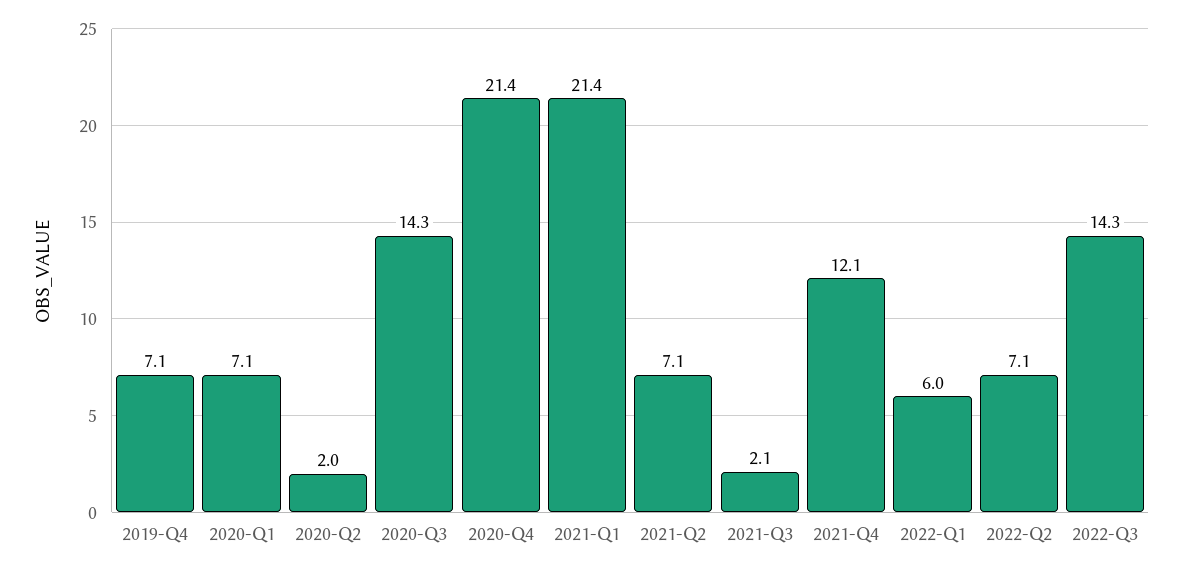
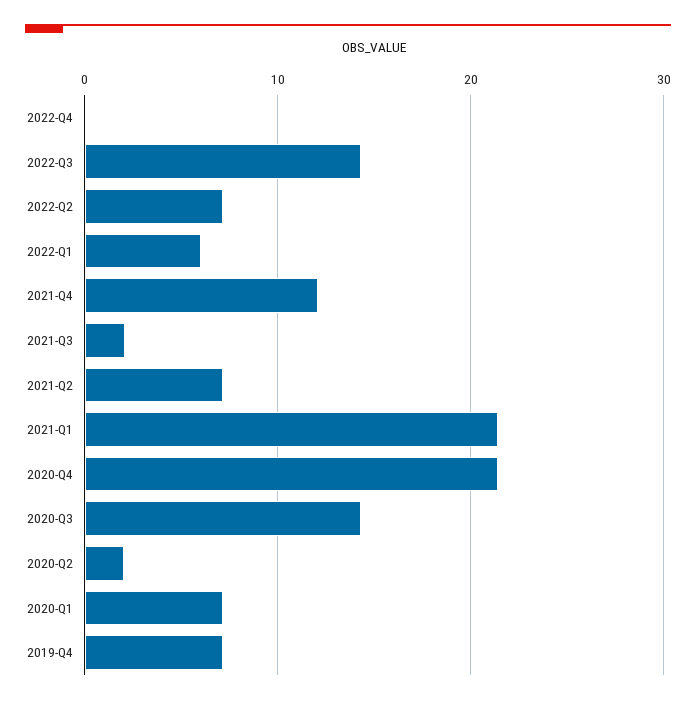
2022-Q4: none -> 0

